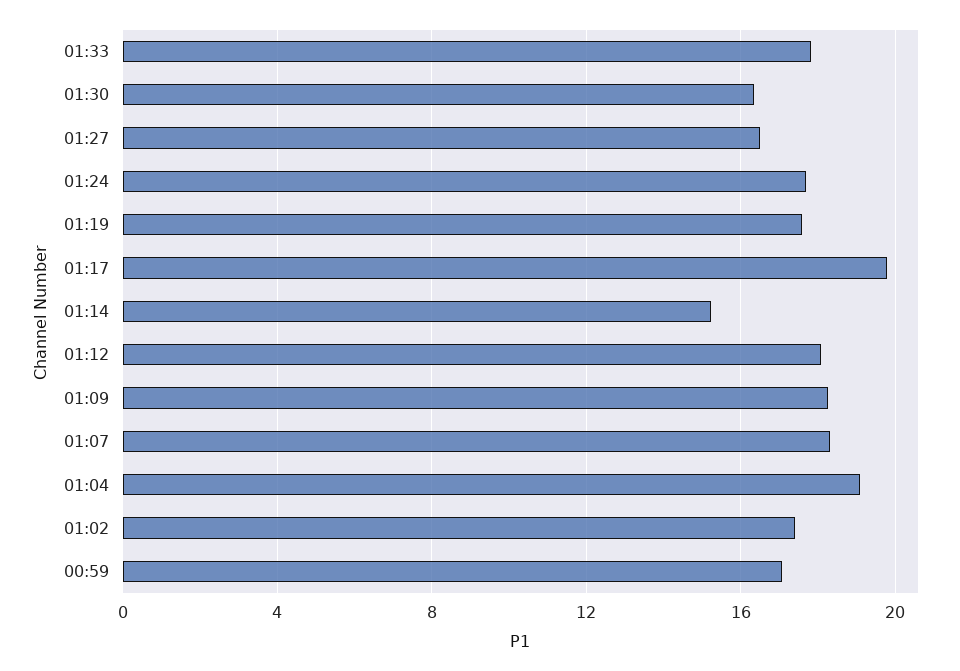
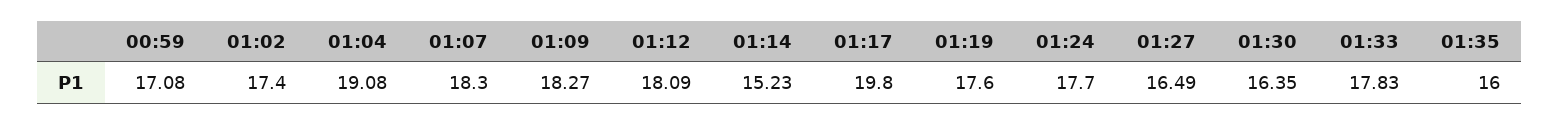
01:35: none -> 16

